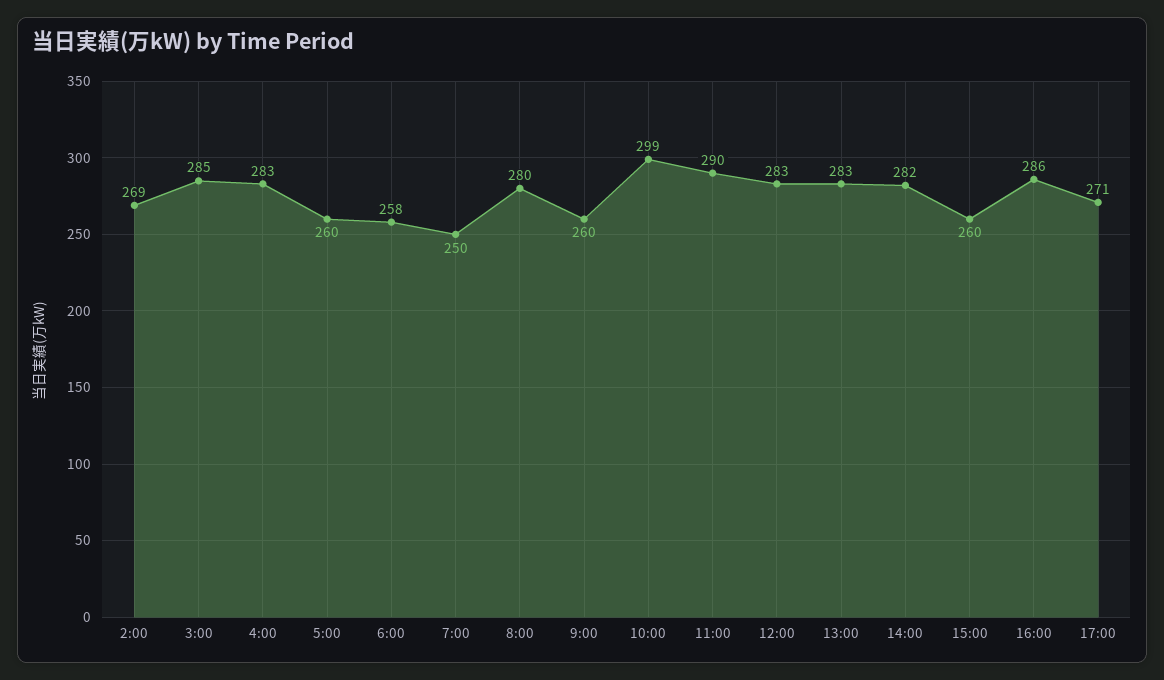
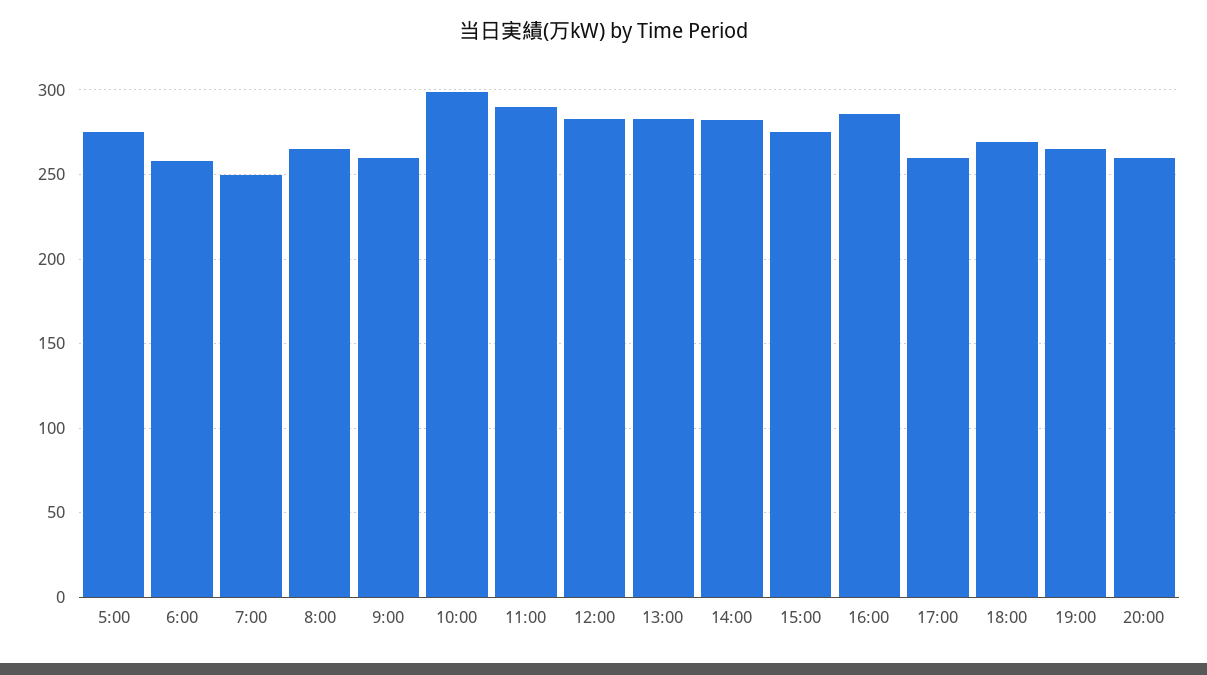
2:00: 269 -> none
3:00: 285 -> none
4:00: 283 -> none
5:00: 260 -> 275
8:00: 280 -> 265
15:00: 260 -> 275
17:00: 271 -> 260
18:00: none -> 270
19:00: none -> 265
20:00: none -> 260

